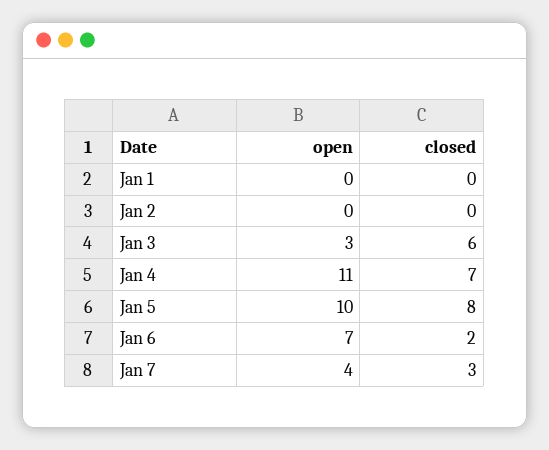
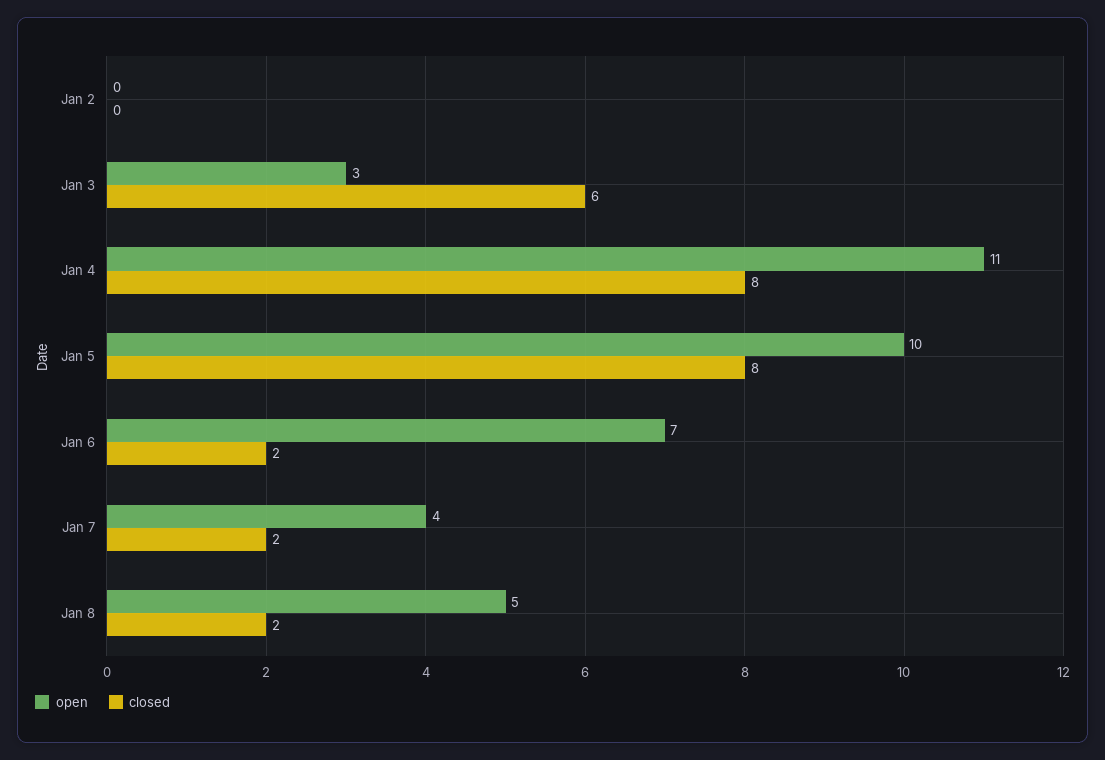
open, Jan 1: 0 -> none
closed, Jan 1: 0 -> none
closed, Jan 4: 7 -> 8
closed, Jan 7: 3 -> 2
open, Jan 8: none -> 5
closed, Jan 8: none -> 2

